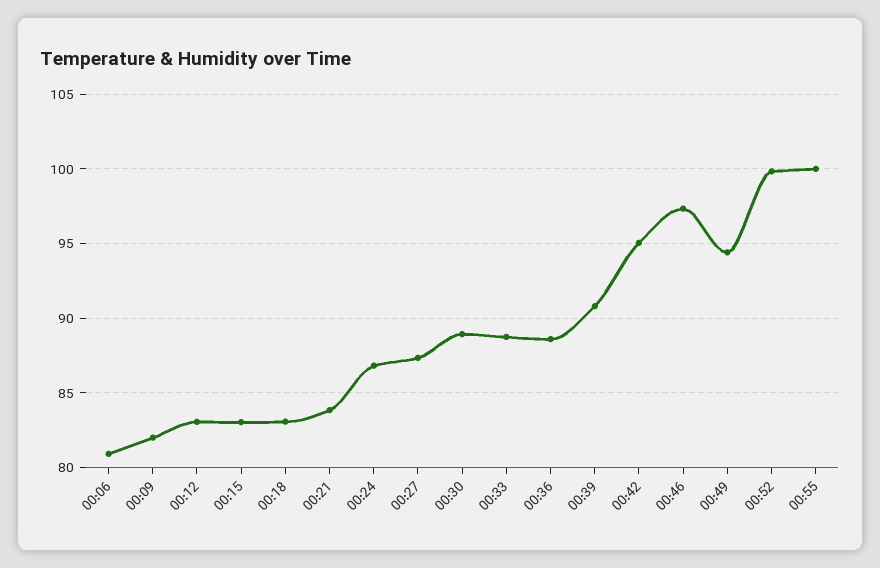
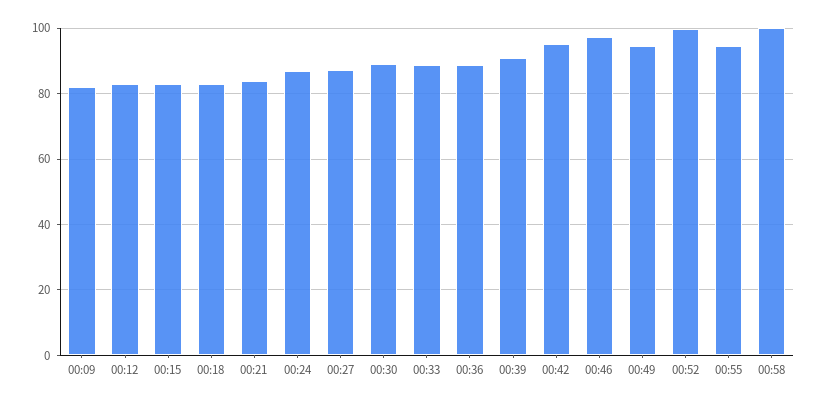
00:06: 81 -> none
00:55: 100 -> 94
00:58: none -> 100

